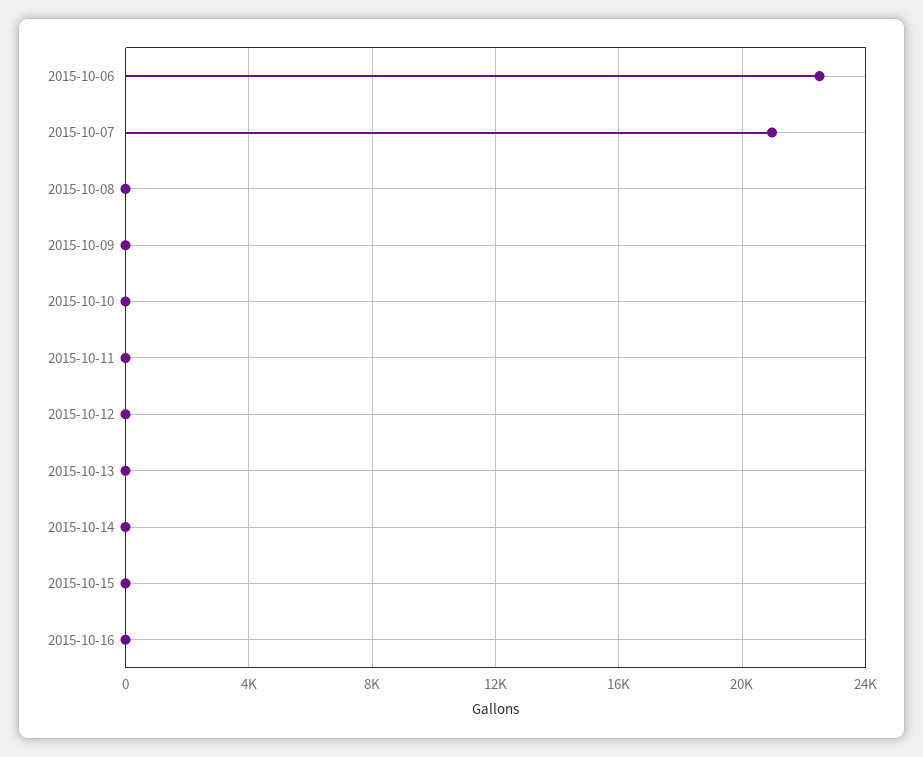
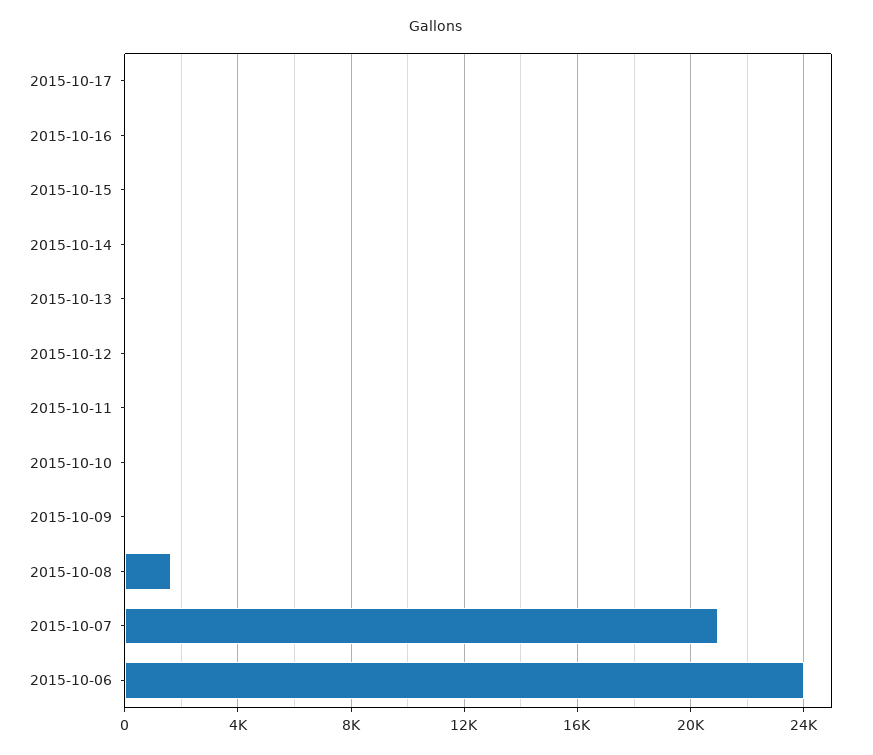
2015-10-06: 22500 -> 24000
2015-10-08: 0 -> 1500
2015-10-17: none -> 0

